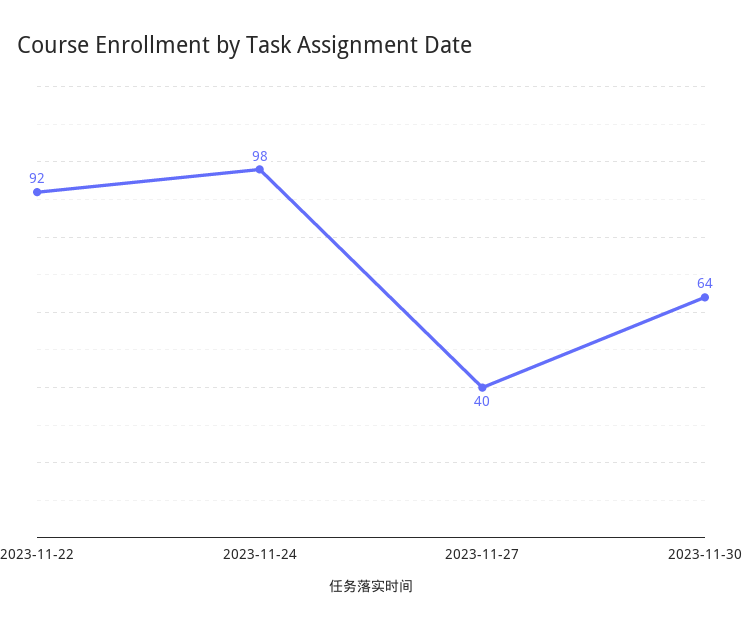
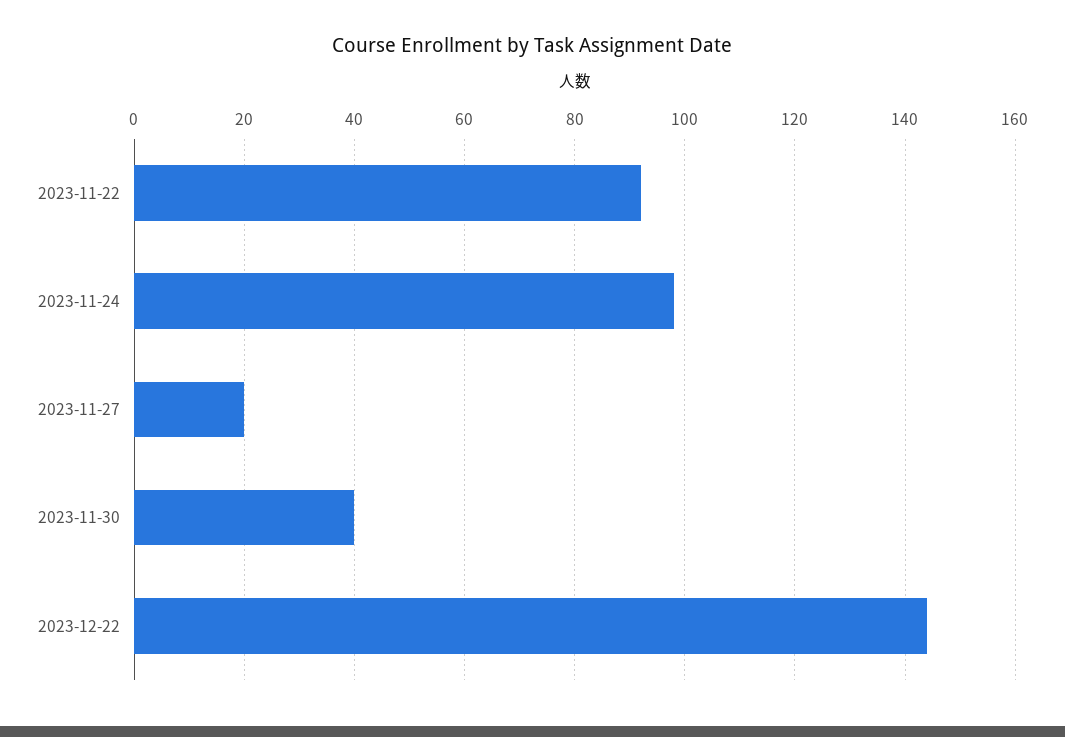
2023-11-27: 40 -> 20
2023-11-30: 64 -> 40
2023-12-22: none -> 145

